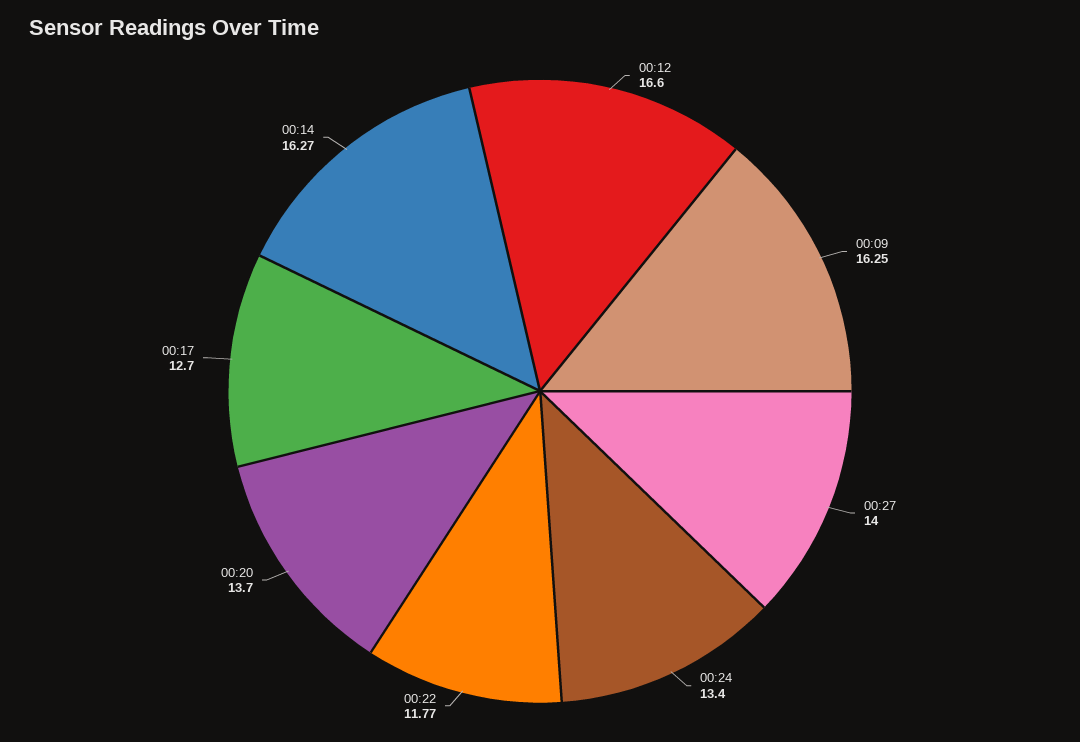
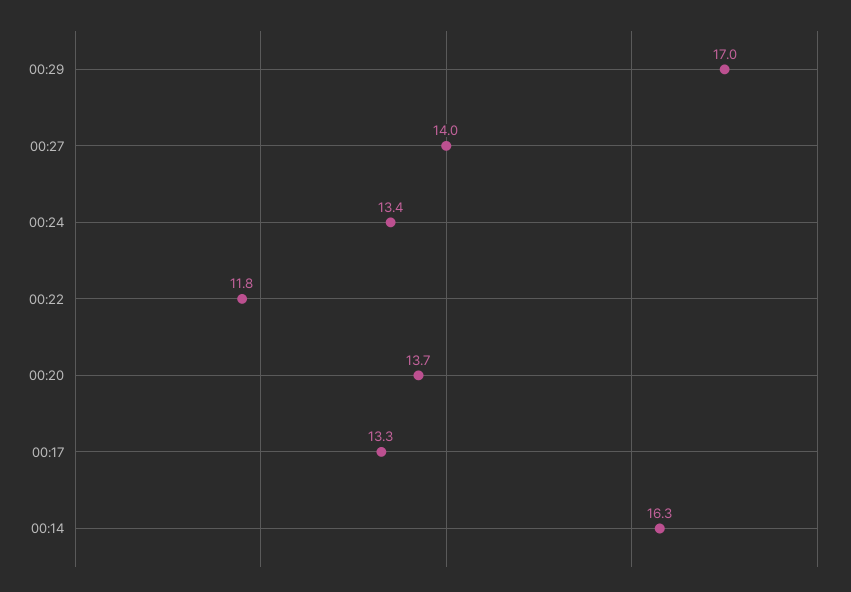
00:12: 16.6 -> none
00:09: 16.25 -> none
00:17: 12.7 -> 13.3
00:29: none -> 17

